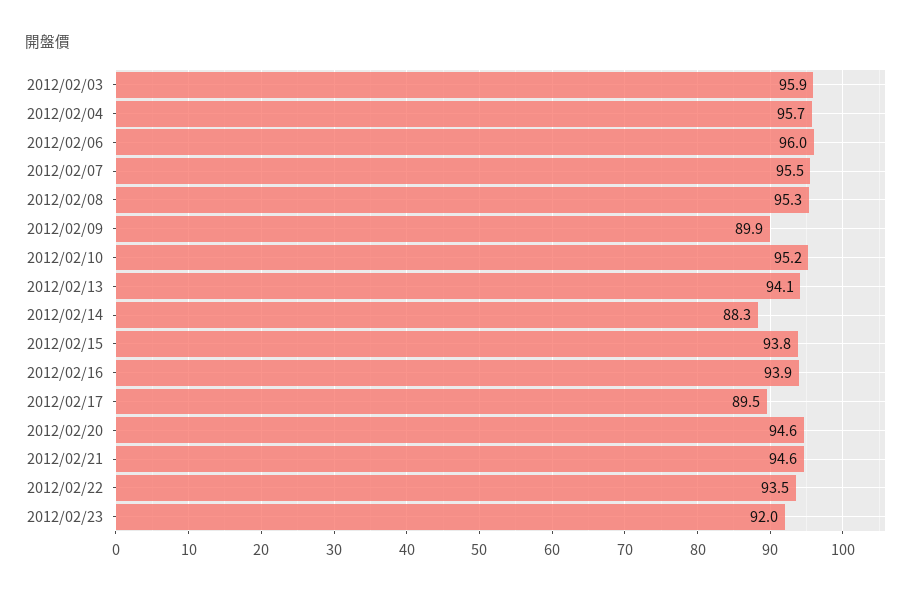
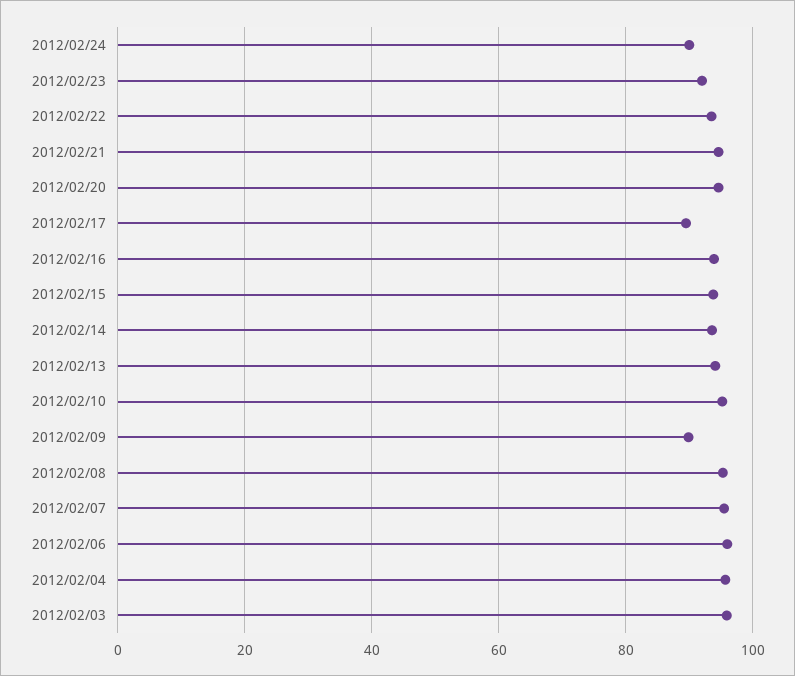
2012/02/14: 88.3 -> 94
2012/02/24: none -> 90

